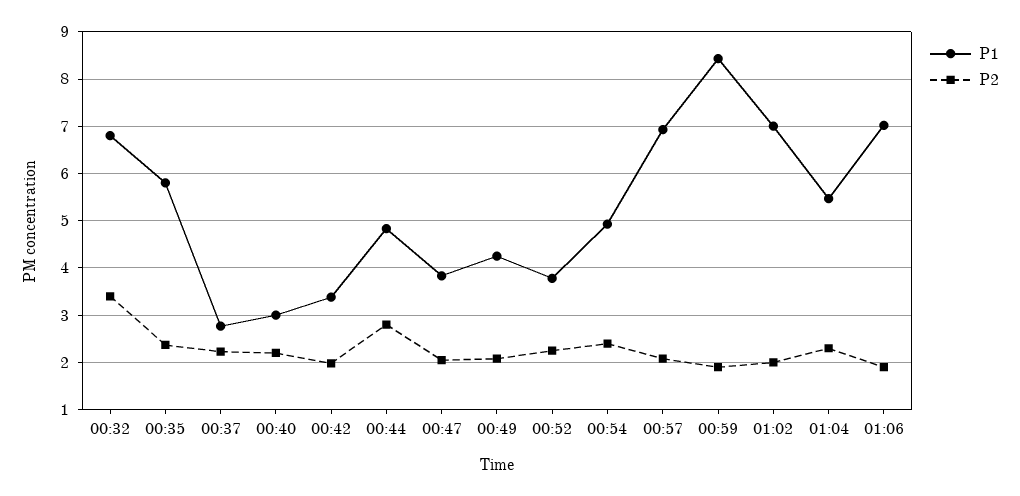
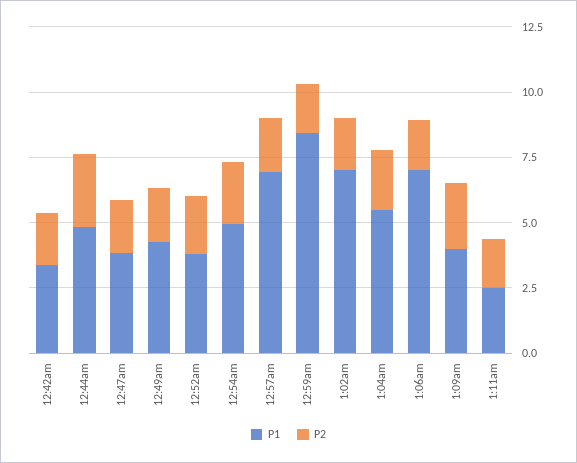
P1, 00:32: 6.8 -> none
P2, 00:32: 3.4 -> none
P1, 00:35: 5.8 -> none
P2, 00:35: 2.4 -> none
P1, 00:37: 2.8 -> none
P2, 00:37: 2.2 -> none
P1, 00:40: 3 -> none
P2, 00:40: 2.2 -> none
P1, 1:09am: none -> 4
P2, 1:09am: none -> 2.5
P1, 1:11am: none -> 2.5
P2, 1:11am: none -> 2

